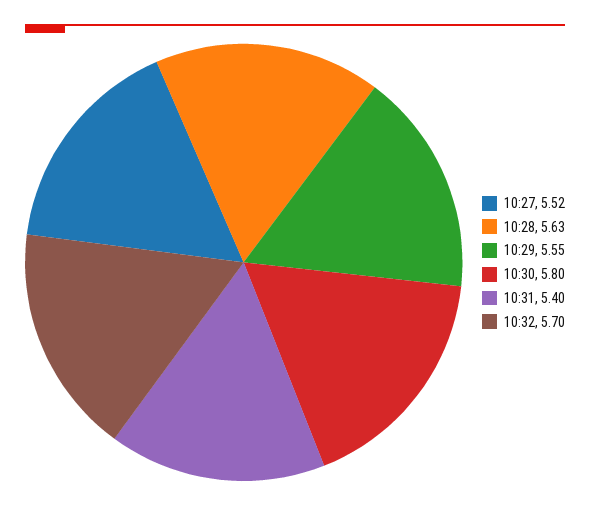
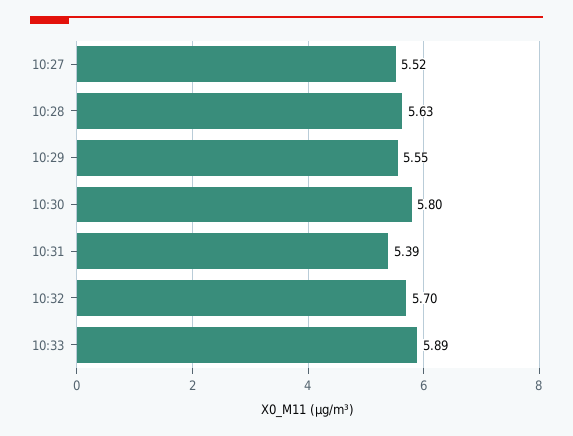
10:31: 5.4 -> 5.39
10:33: none -> 5.89

